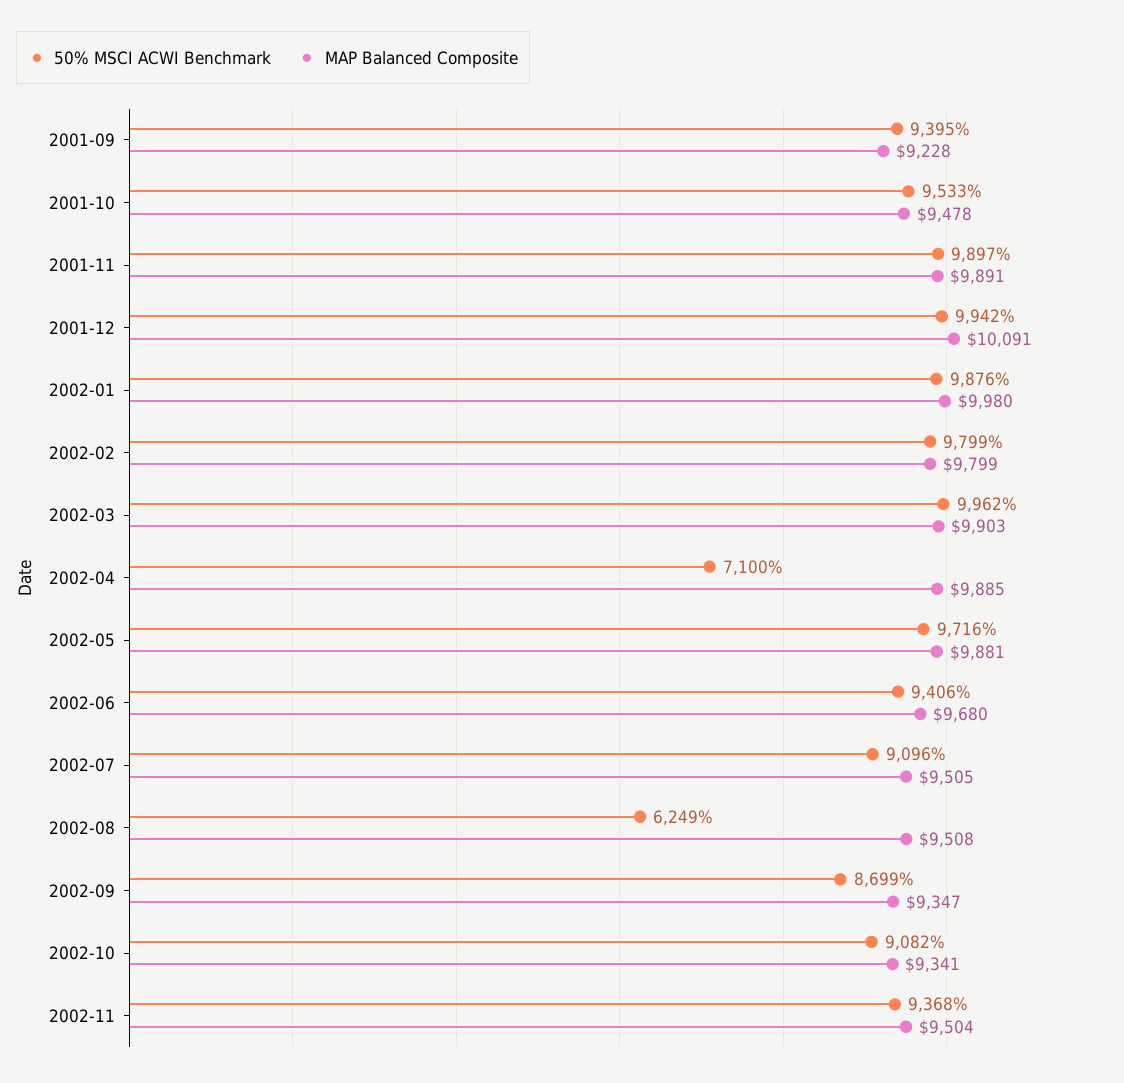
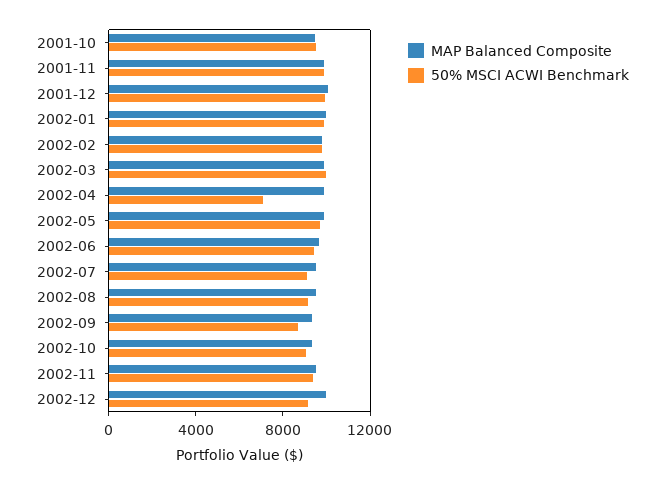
50% MSCI ACWI Benchmark, 2001-09: 9395 -> none
MAP Balanced Composite, 2001-09: 9228 -> none
50% MSCI ACWI Benchmark, 2002-08: 6249 -> 9000
MAP Balanced Composite, 2002-12: none -> 10000
50% MSCI ACWI Benchmark, 2002-12: none -> 9000

